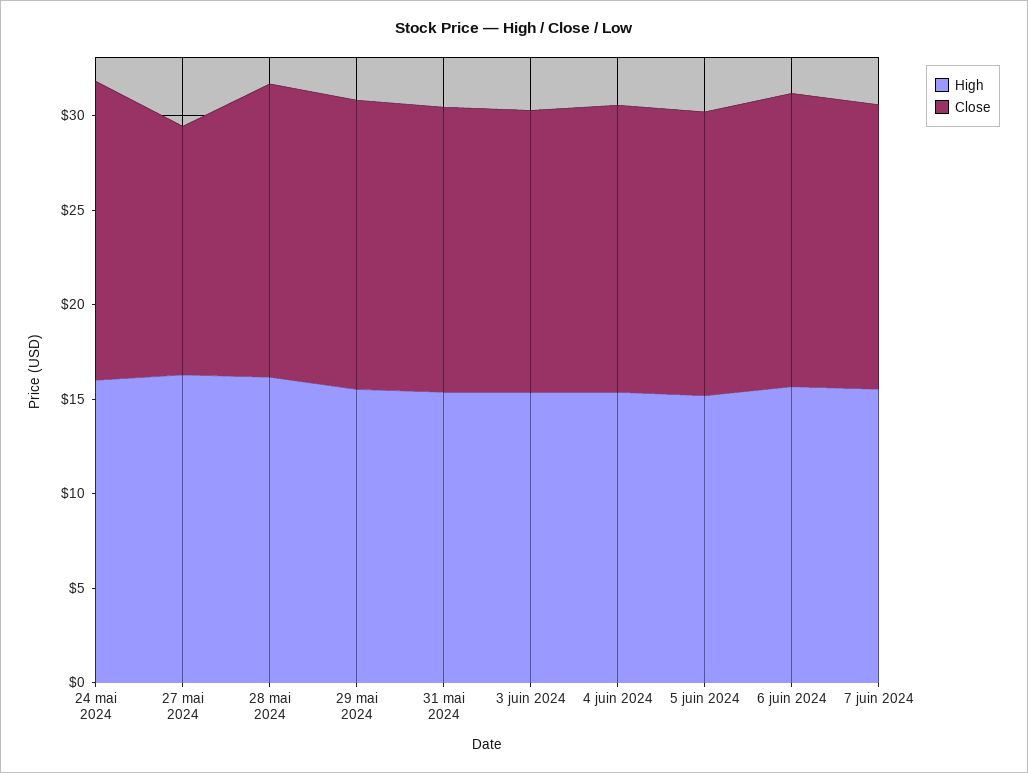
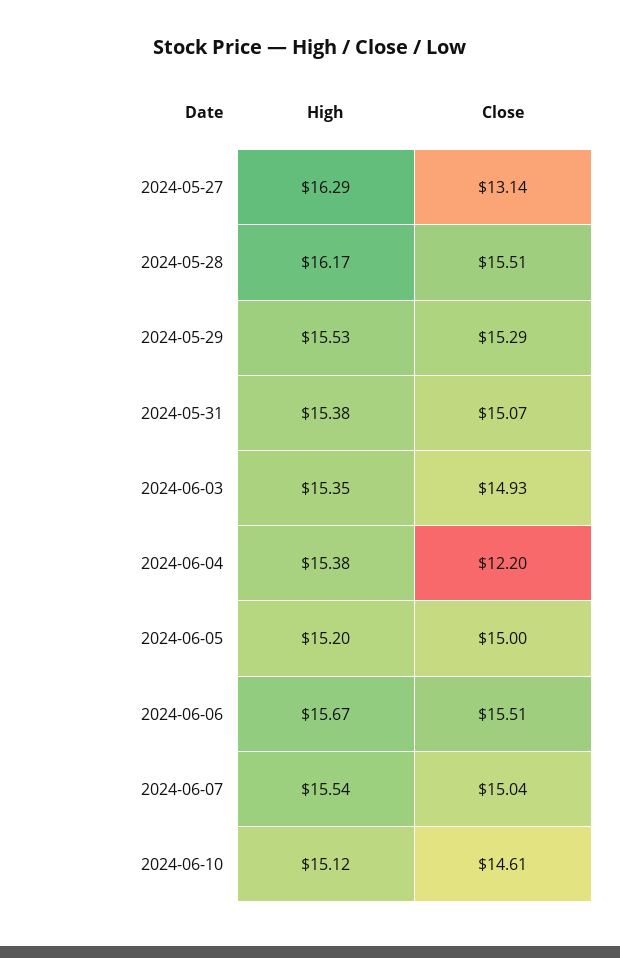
High, 24 mai 2024: 16 -> none
Close, 24 mai 2024: 16 -> none
Close, 4 juin 2024: 15 -> 12.2
High, 2024-06-10: none -> 15.12
Close, 2024-06-10: none -> 14.61

